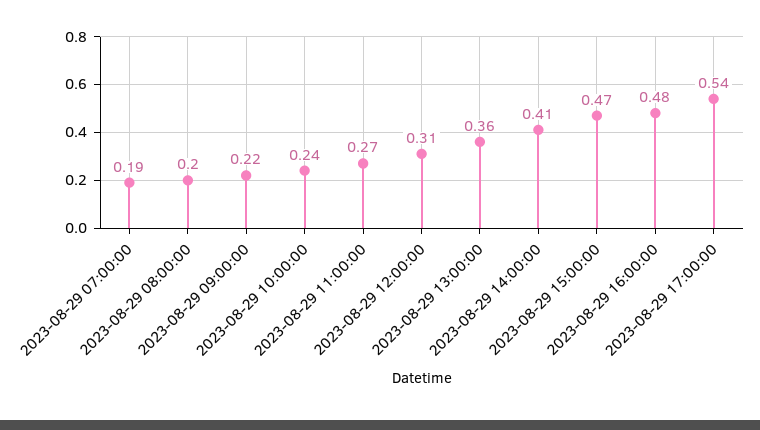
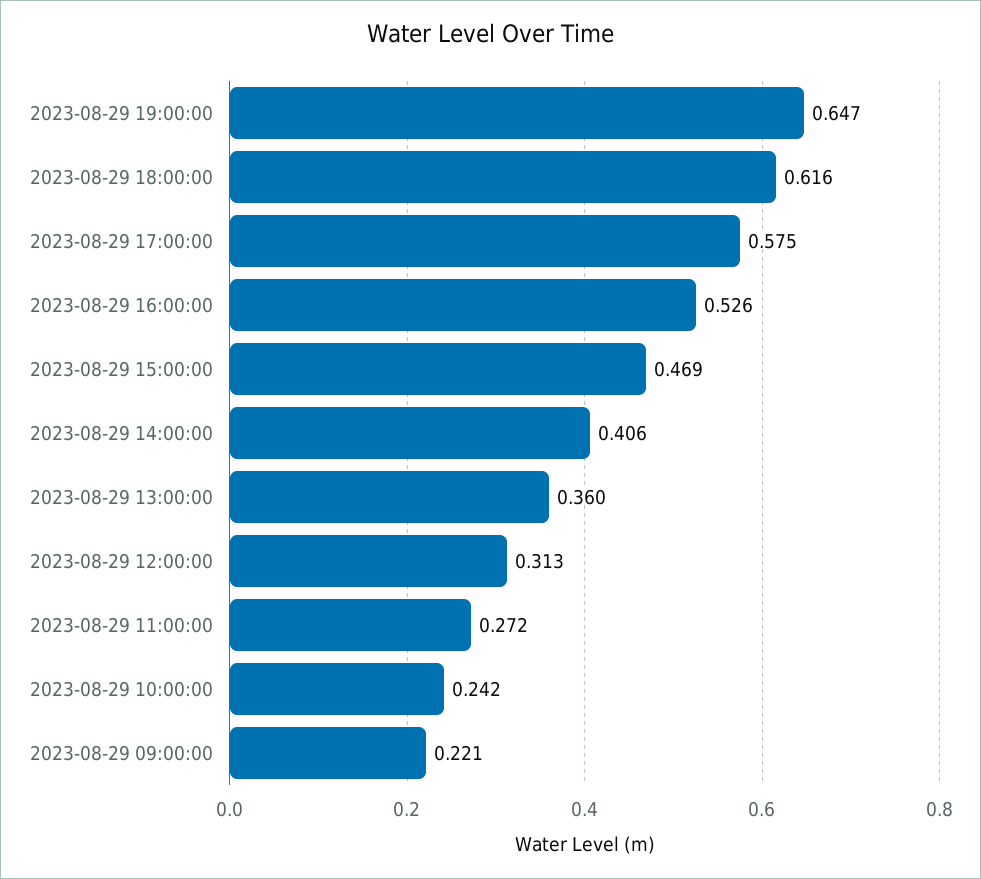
2023-08-29 07:00:00: 0.19 -> none
2023-08-29 08:00:00: 0.2 -> none
2023-08-29 16:00:00: 0.48 -> 0.526
2023-08-29 17:00:00: 0.54 -> 0.575
2023-08-29 19:00:00: none -> 0.647
2023-08-29 18:00:00: none -> 0.616

